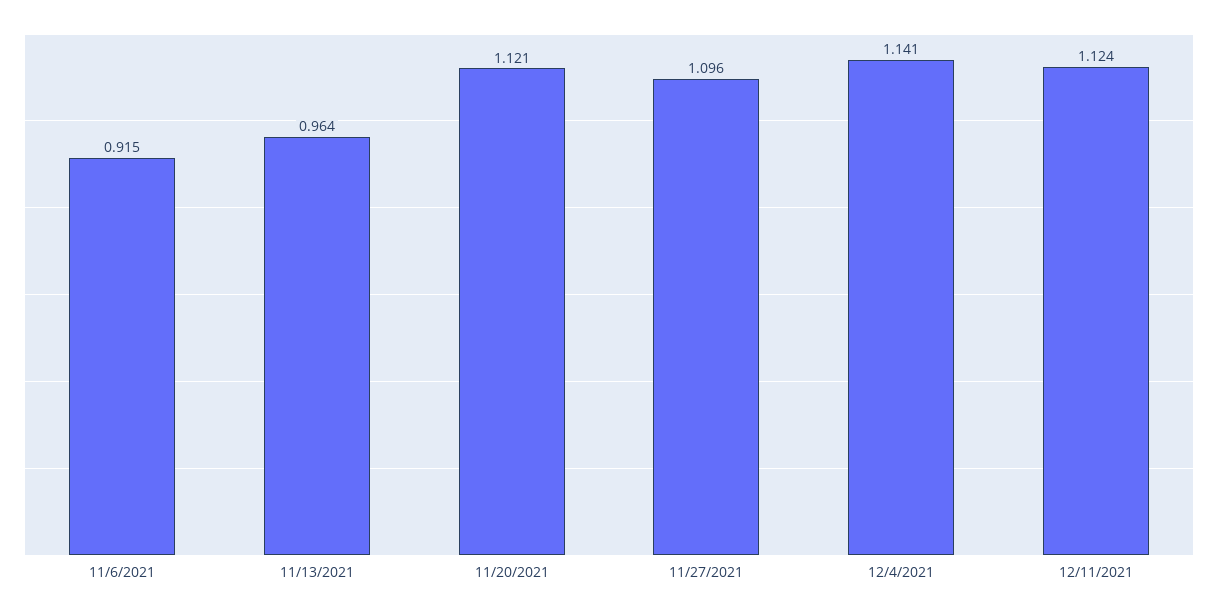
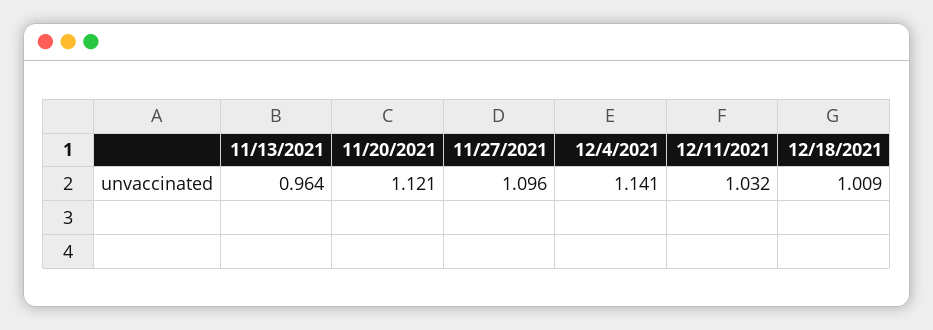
11/6/2021: 0.915 -> none
12/11/2021: 1.124 -> 1.032
12/18/2021: none -> 1.009

